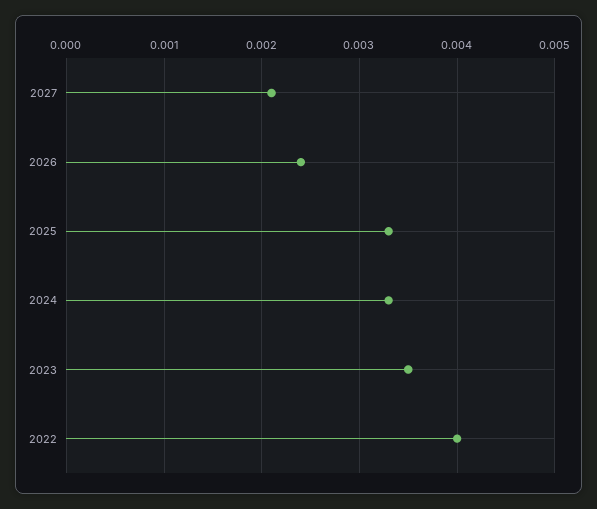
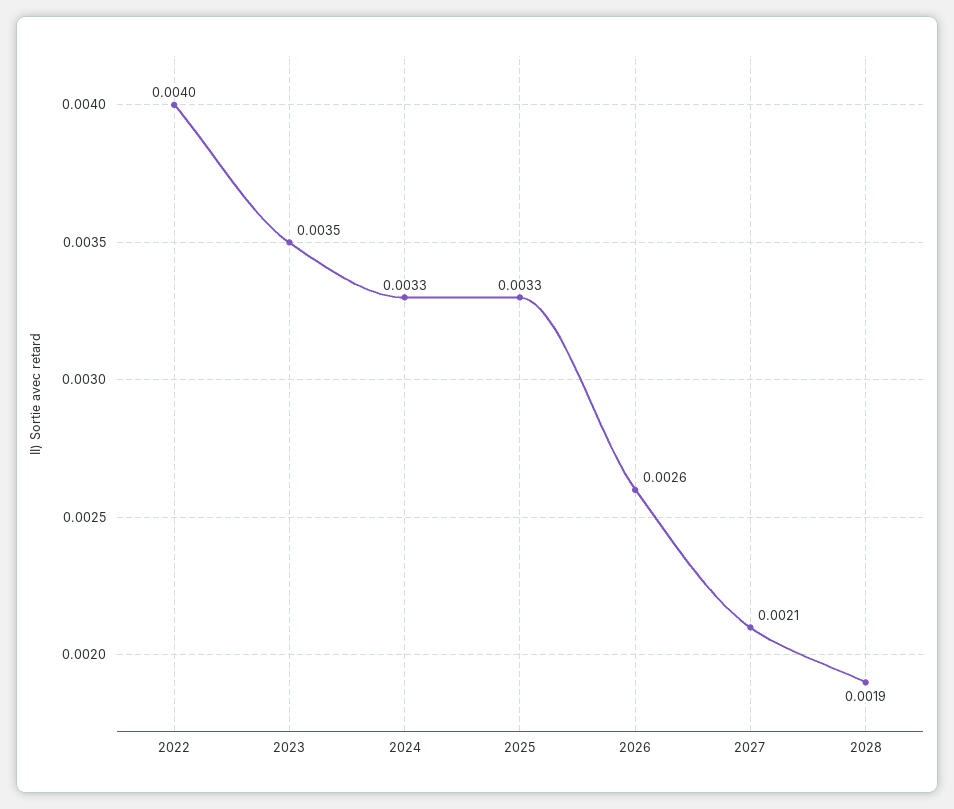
2026: 0.0024 -> 0.0026
2028: none -> 0.0019

